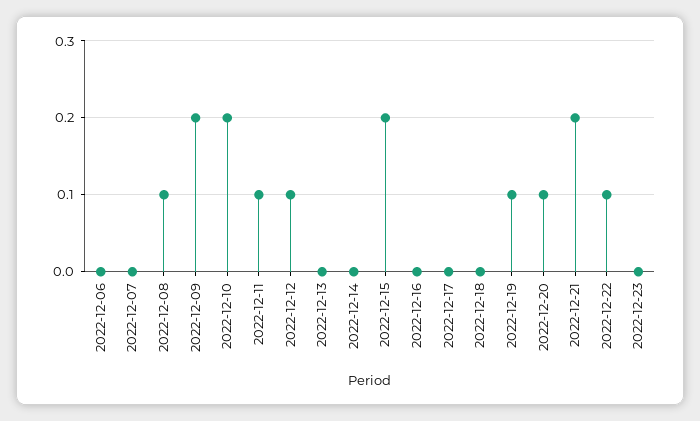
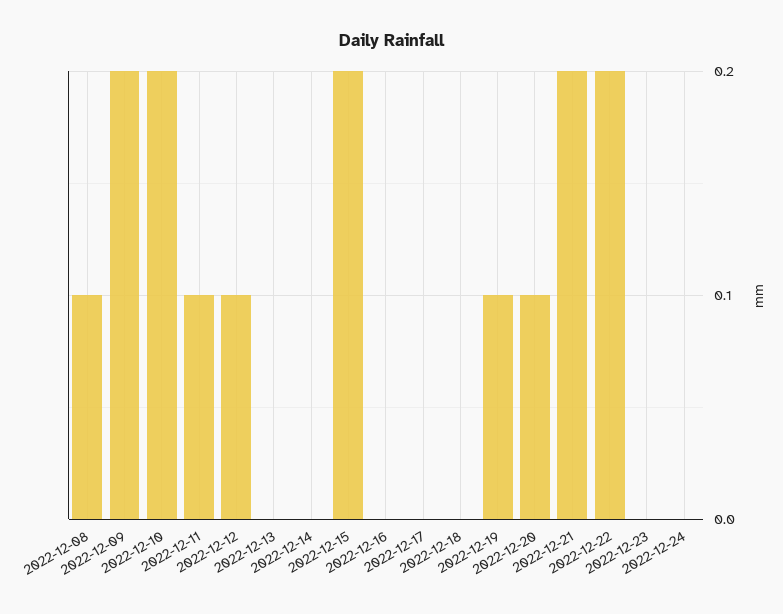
2022-12-06: 0 -> none
2022-12-07: 0 -> none
2022-12-22: 0.1 -> 0.2
2022-12-24: none -> 0

